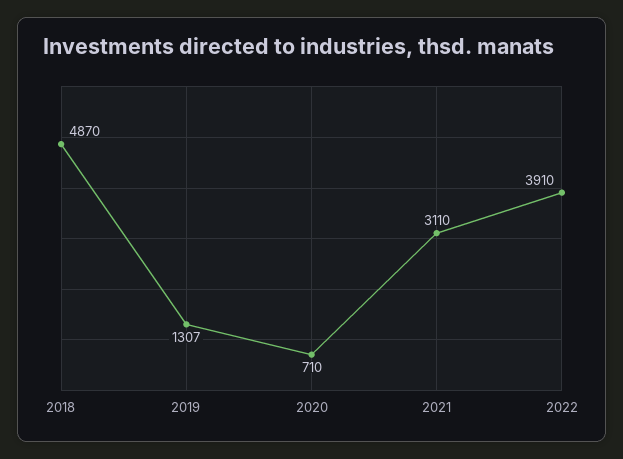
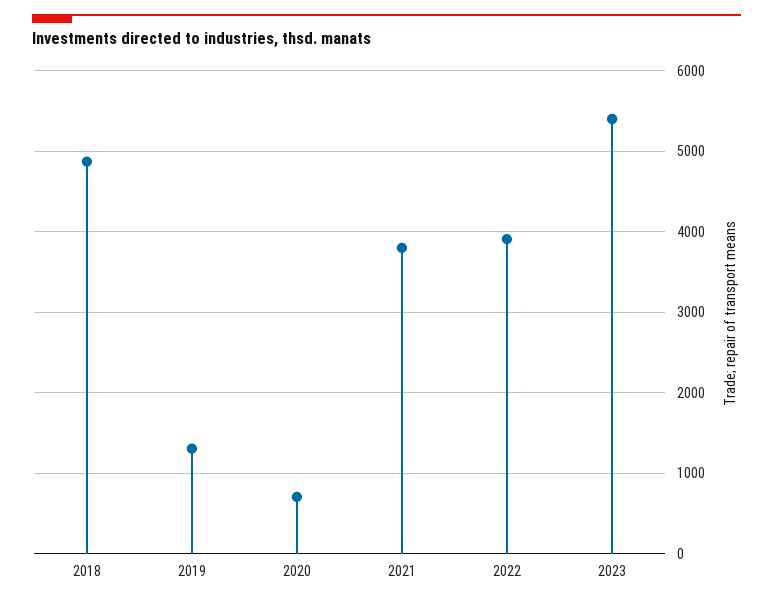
2021: 3110 -> 3800
2023: none -> 5400

